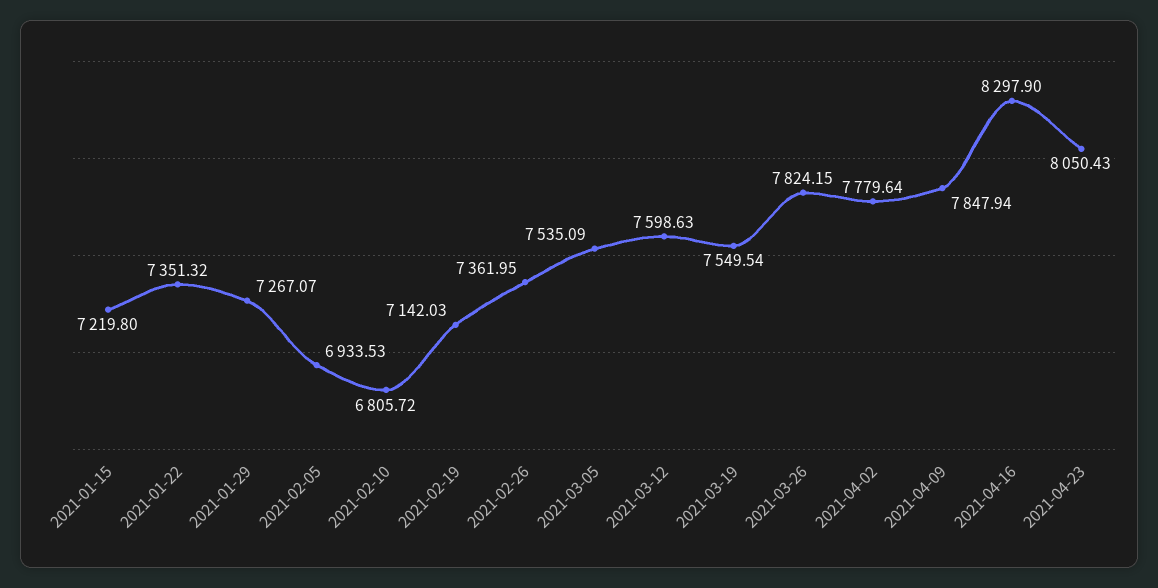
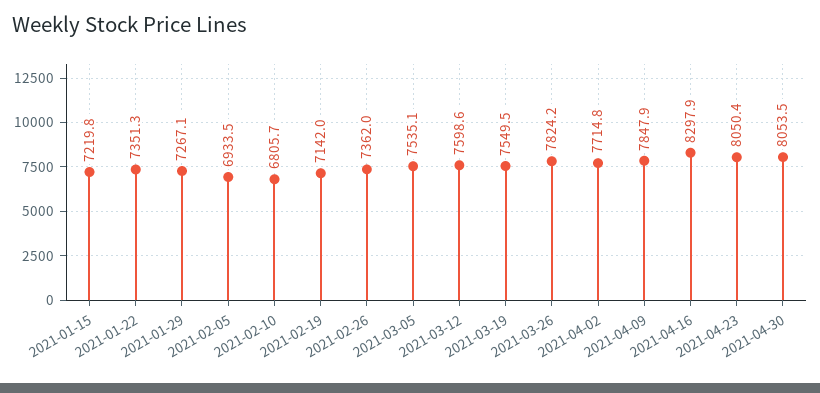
2021-04-02: 7779.64 -> 7714.8
2021-04-30: none -> 8053.5

